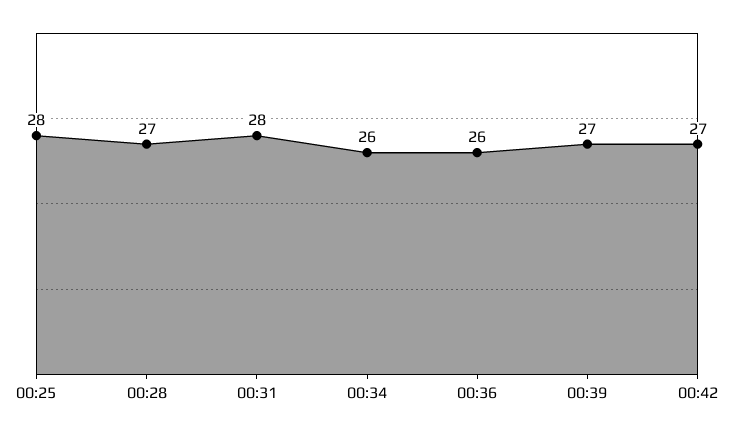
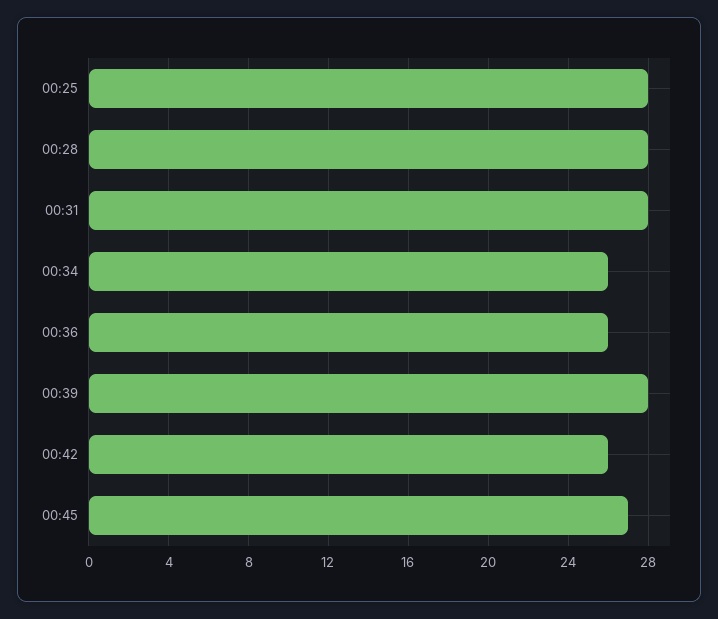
00:28: 27 -> 28
00:39: 27 -> 28
00:42: 27 -> 26
00:45: none -> 27

